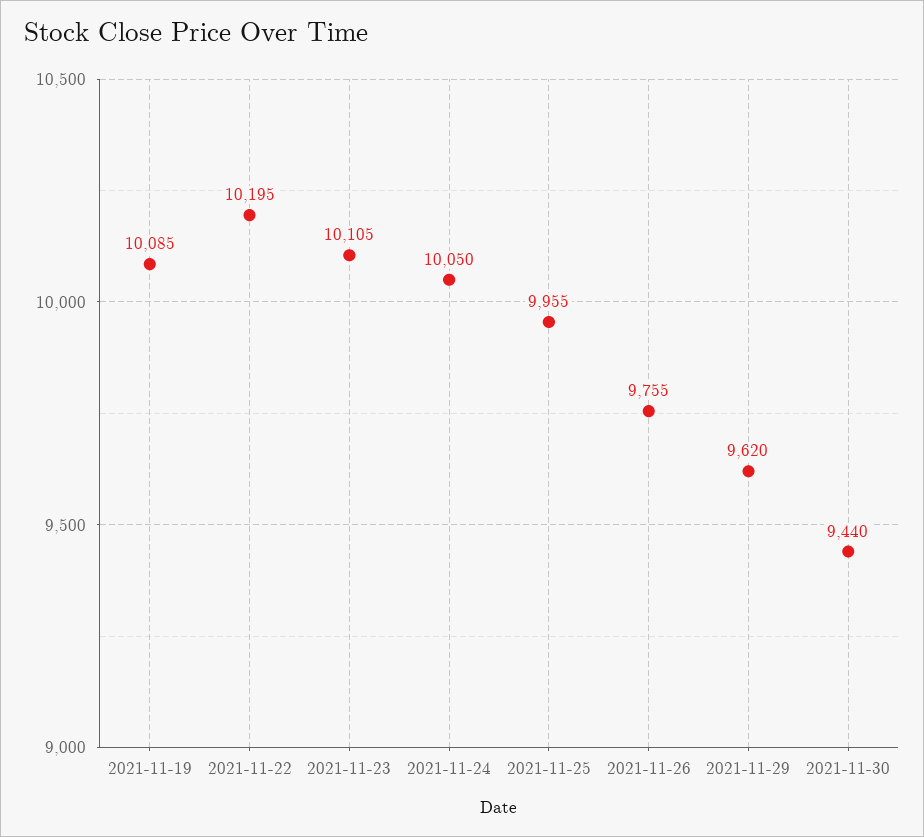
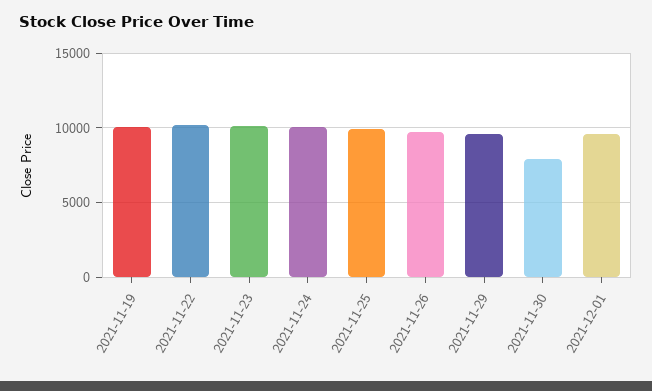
2021-11-30: 9440 -> 8000
2021-12-01: none -> 9500

